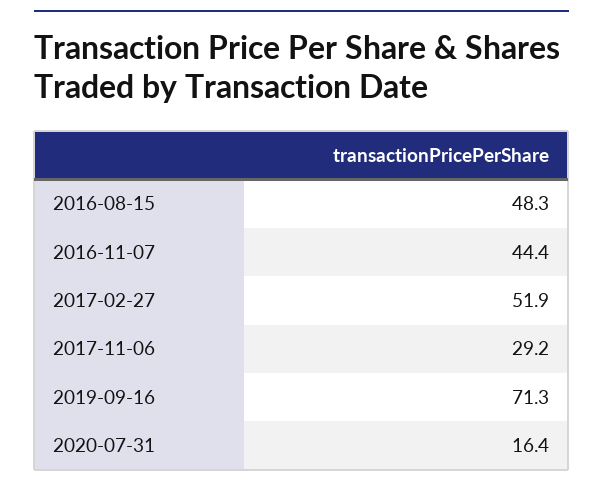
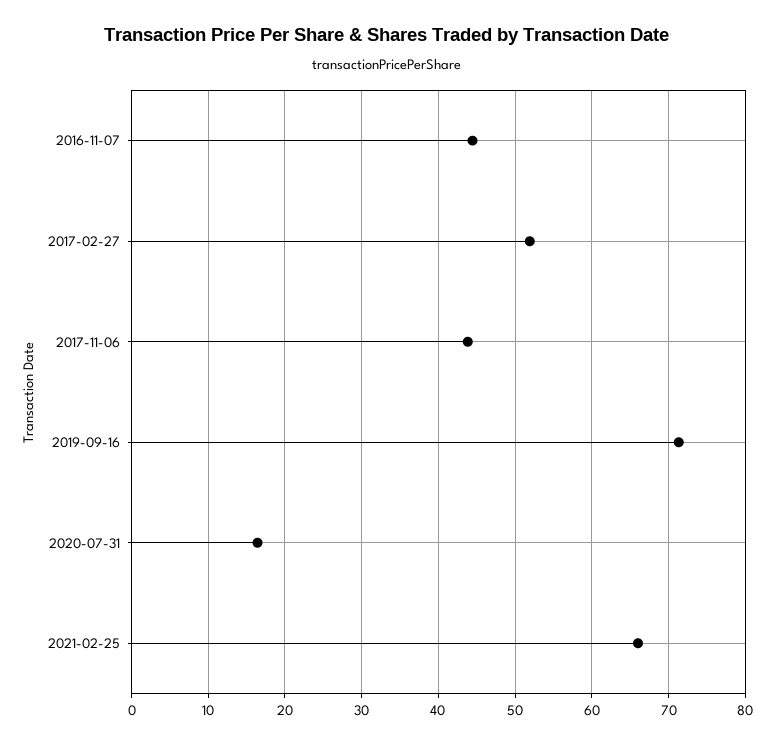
2016-08-15: 48.3 -> none
2017-11-06: 29.2 -> 44
2021-02-25: none -> 66

